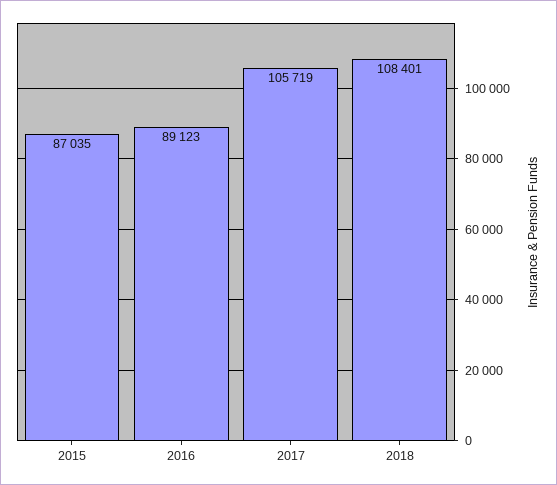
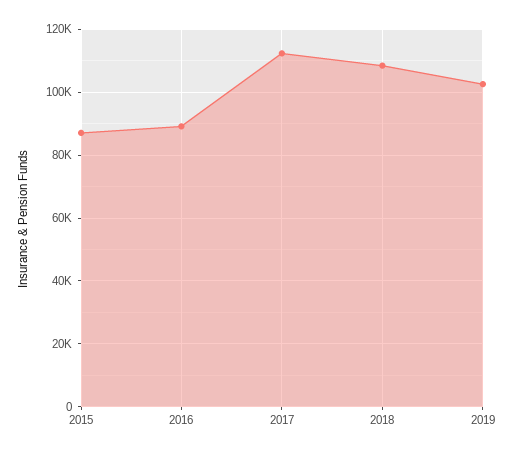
2017: 105719 -> 112000
2019: none -> 102000

